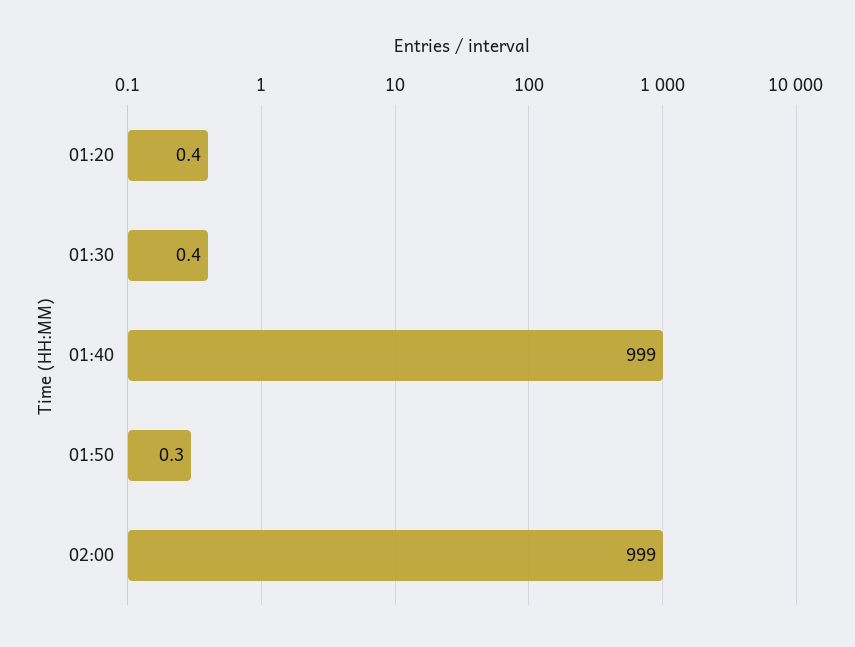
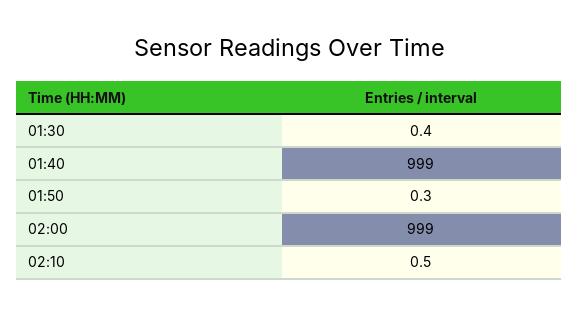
01:20: 0.4 -> none
02:10: none -> 0.5

